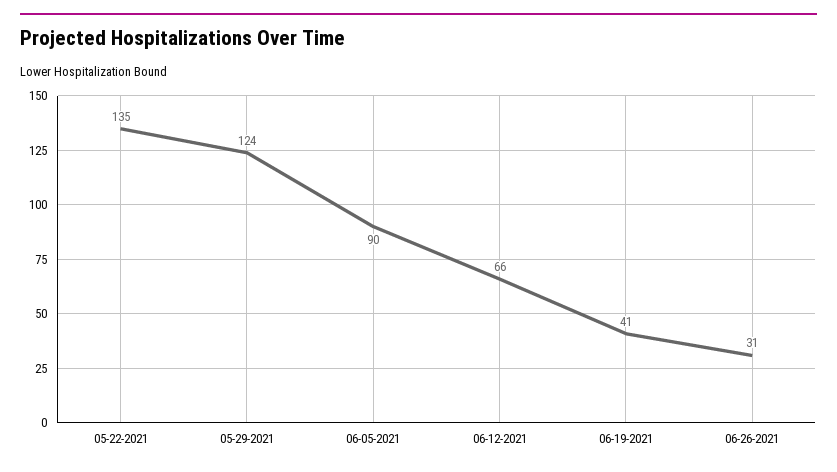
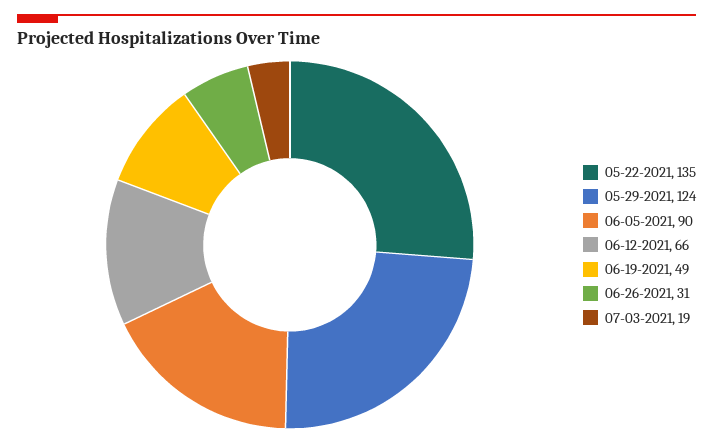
06-19-2021: 41 -> 49
07-03-2021: none -> 19

